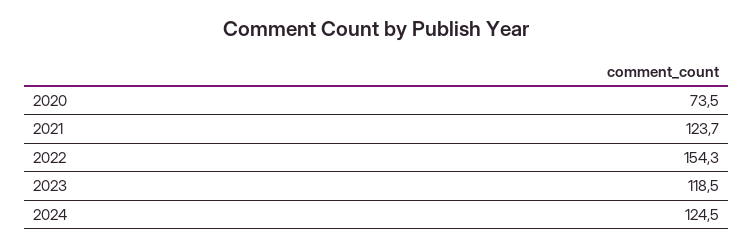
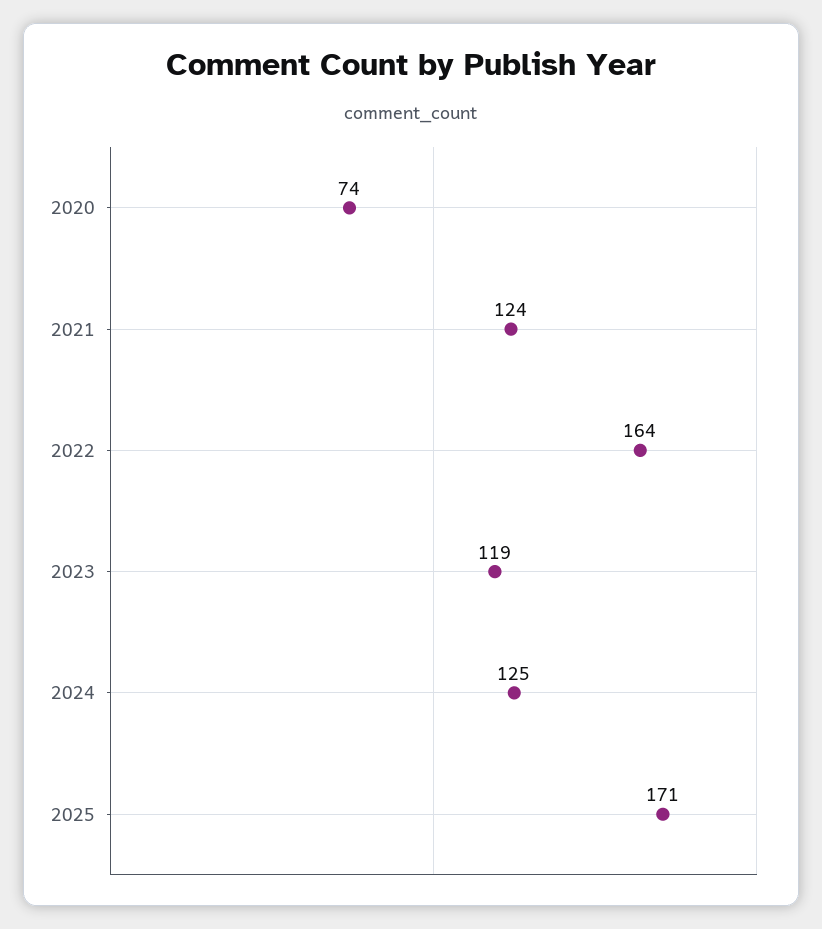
2022: 154.3 -> 164
2025: none -> 171

